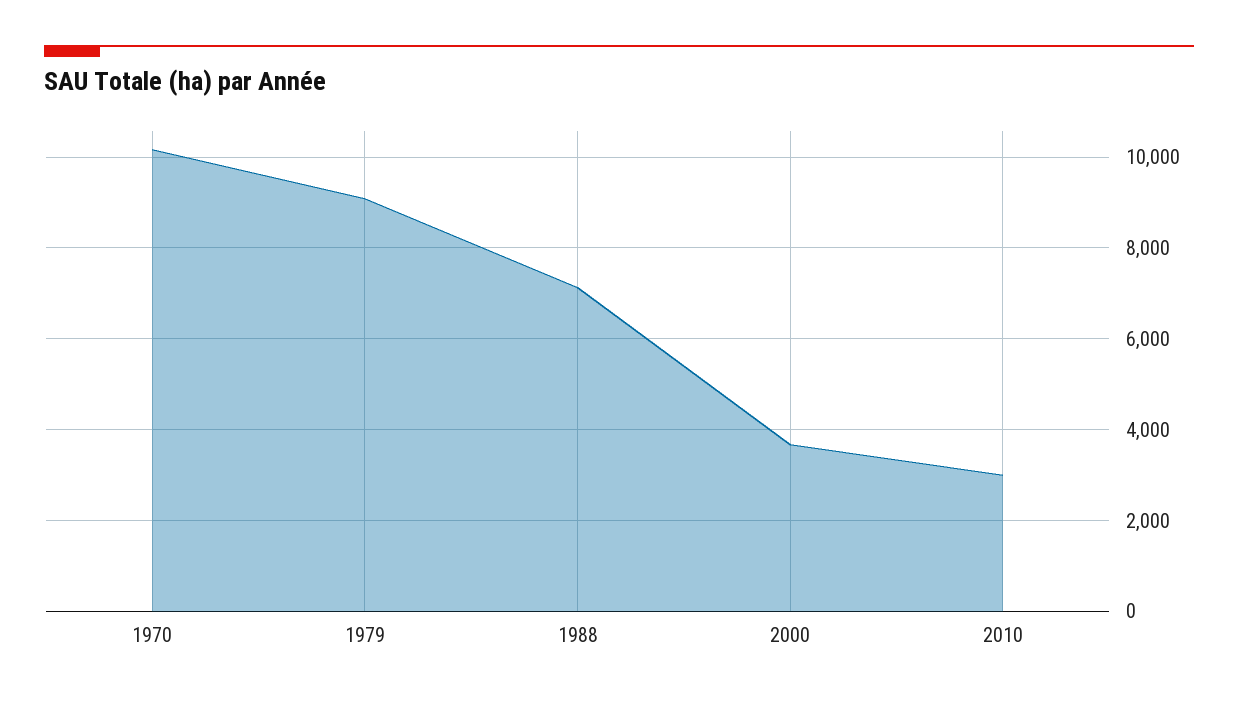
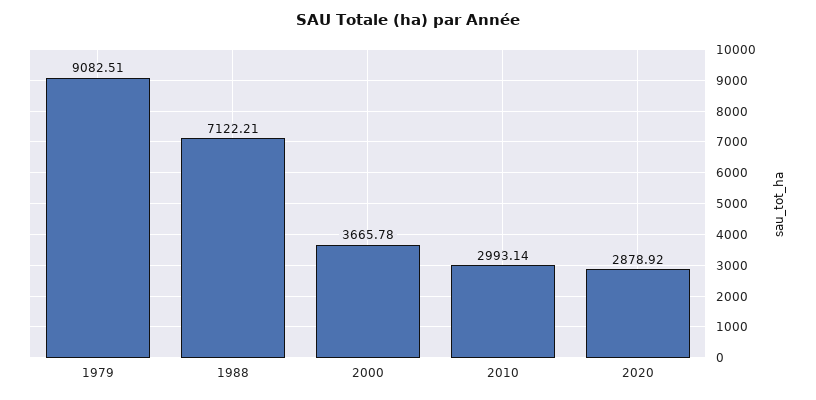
1970: 10200 -> none
2020: none -> 2878.92

